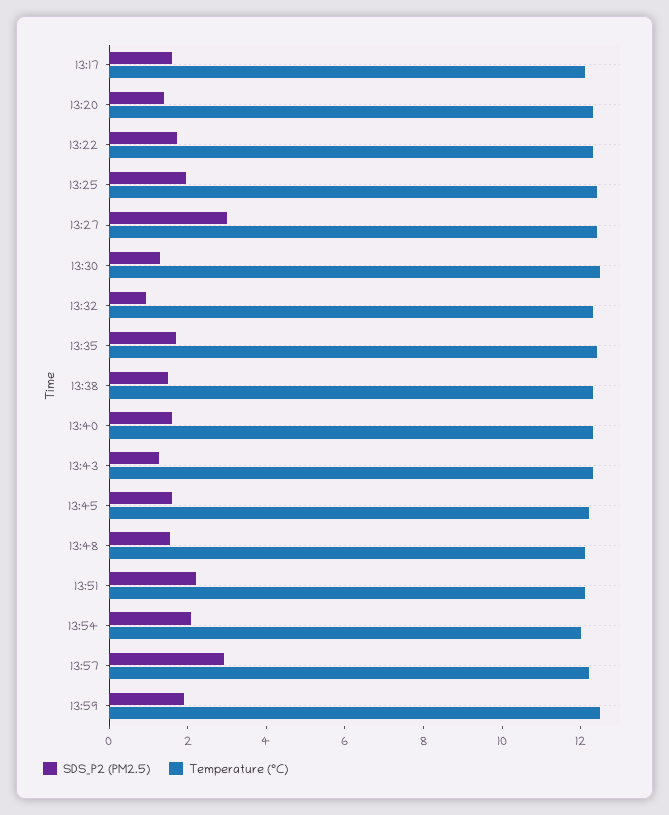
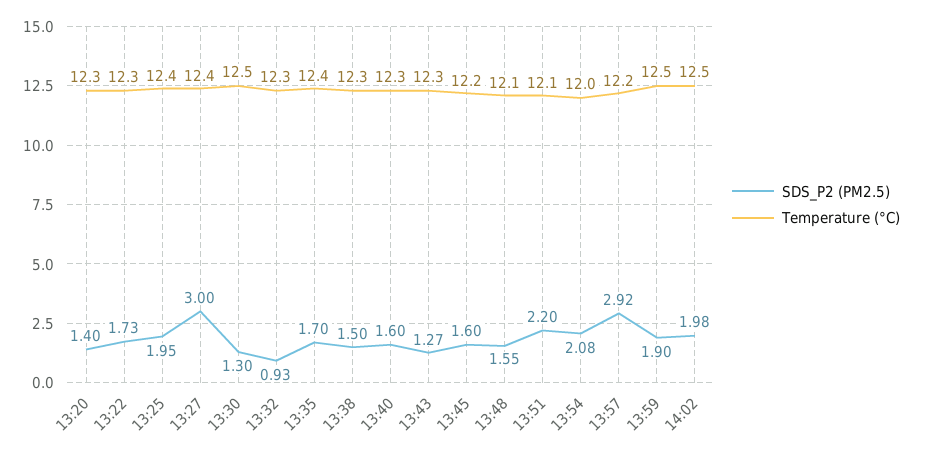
SDS_P2 (PM2.5), 13:17: 1.5 -> none
Temperature (°C), 13:17: 12 -> none
SDS_P2 (PM2.5), 14:02: none -> 1.98
Temperature (°C), 14:02: none -> 12.5

